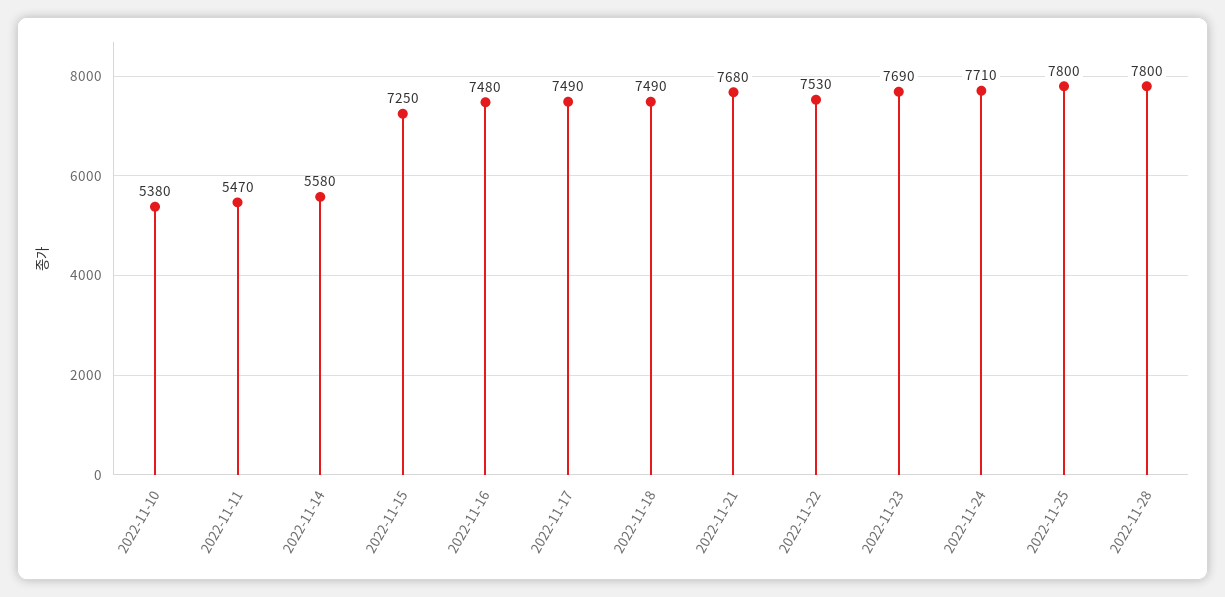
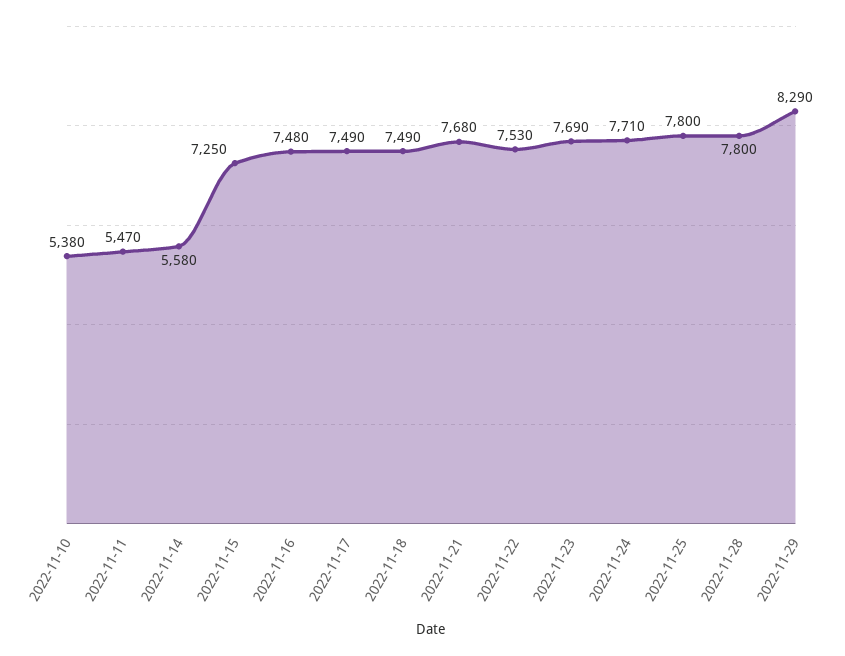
2022-11-29: none -> 8290

